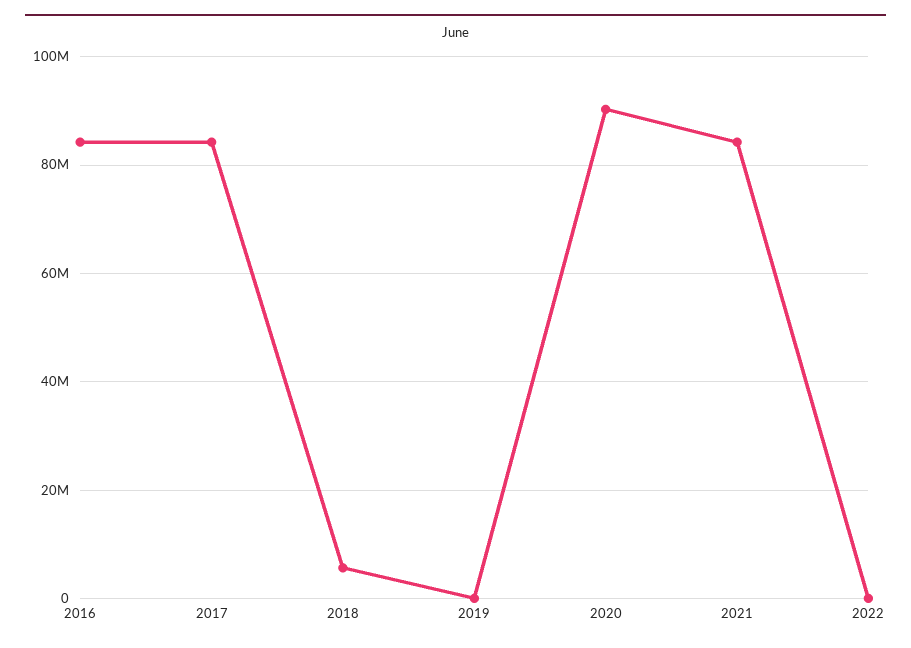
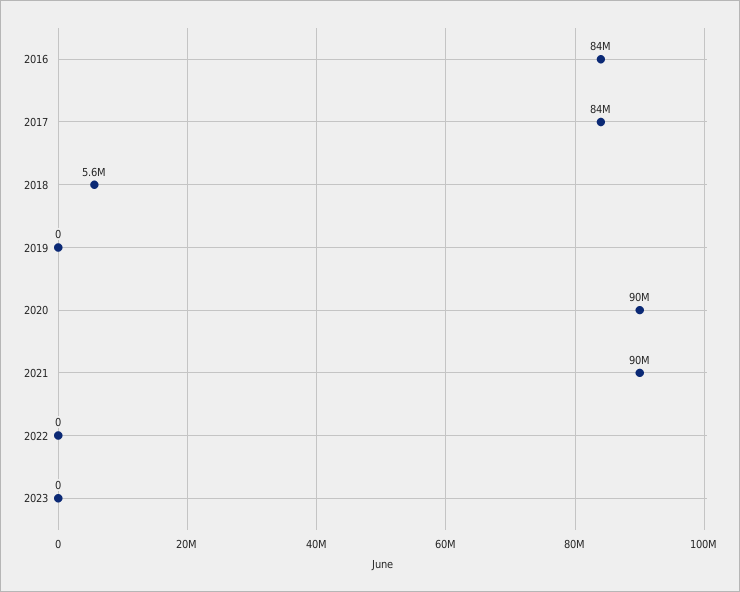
2021: 84000000 -> 90000000
2023: none -> 0

